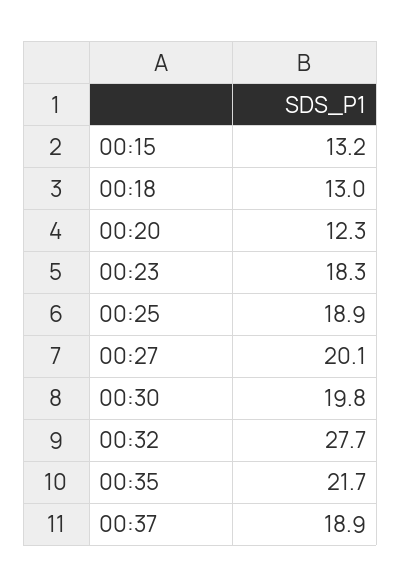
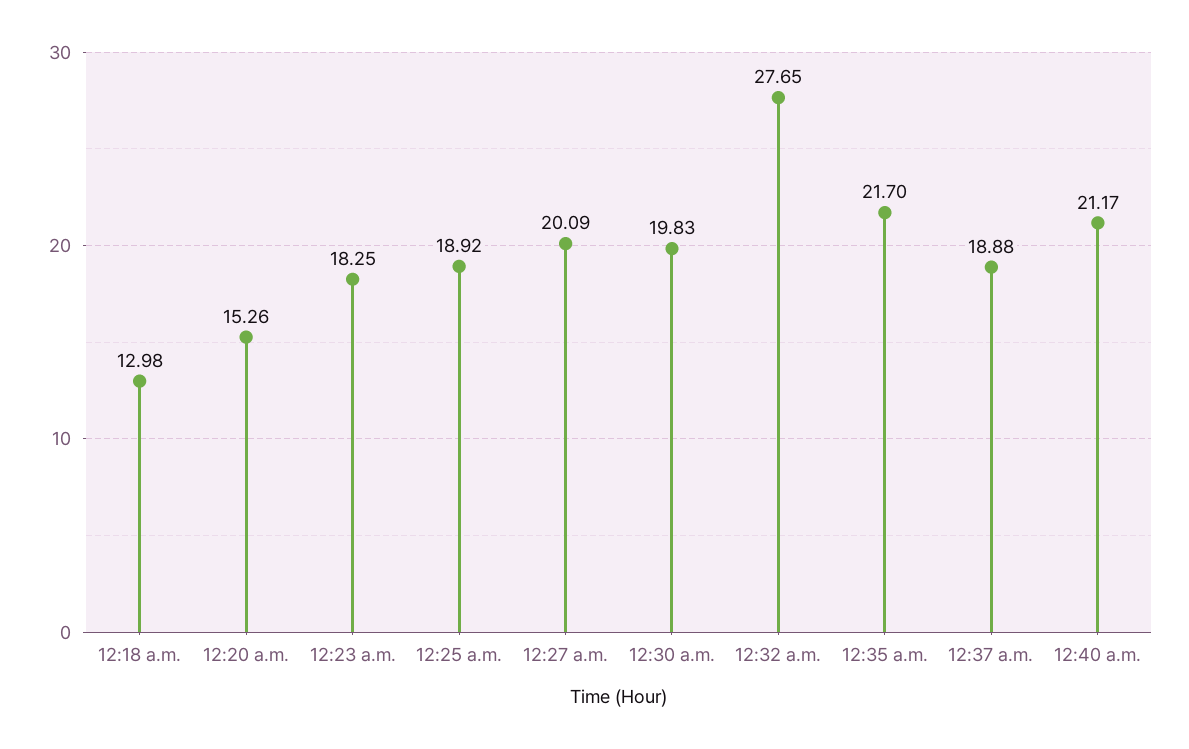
00:15: 13.2 -> none
00:20: 12.3 -> 15.26
12:40 a.m.: none -> 21.17

